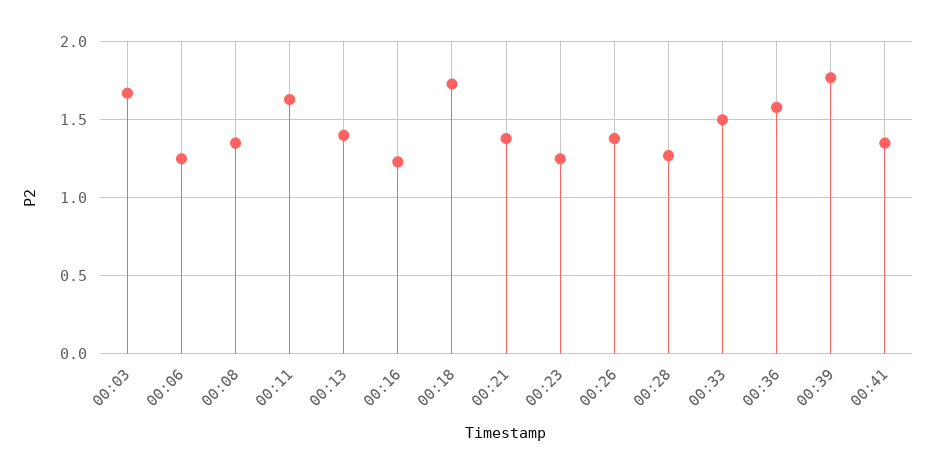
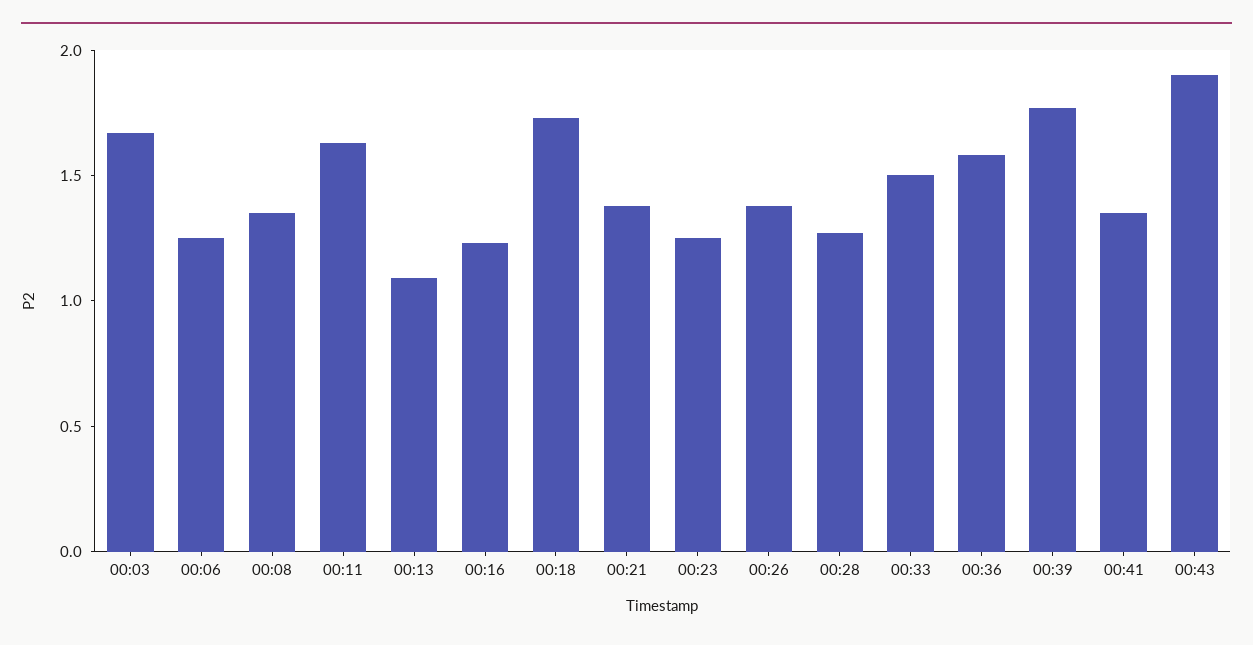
00:13: 1.4 -> 1.1
00:43: none -> 1.9

